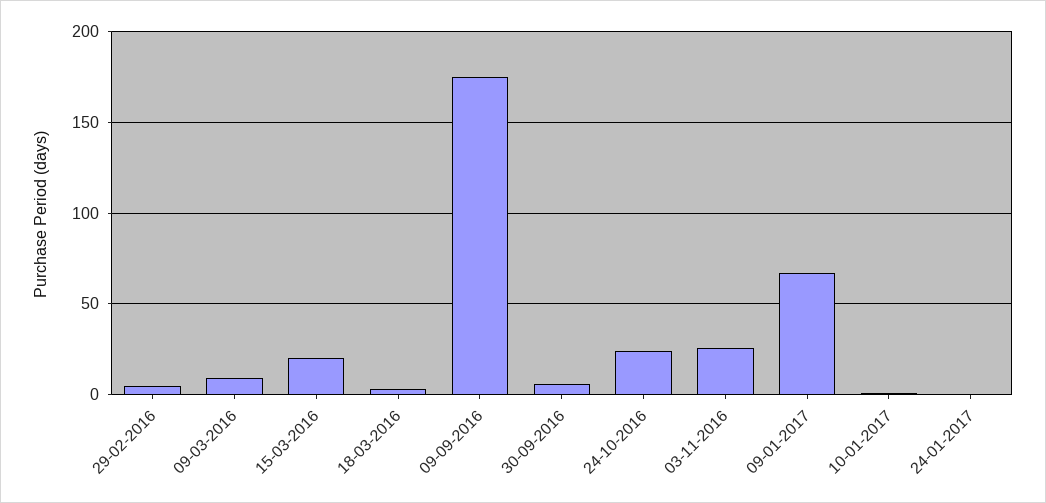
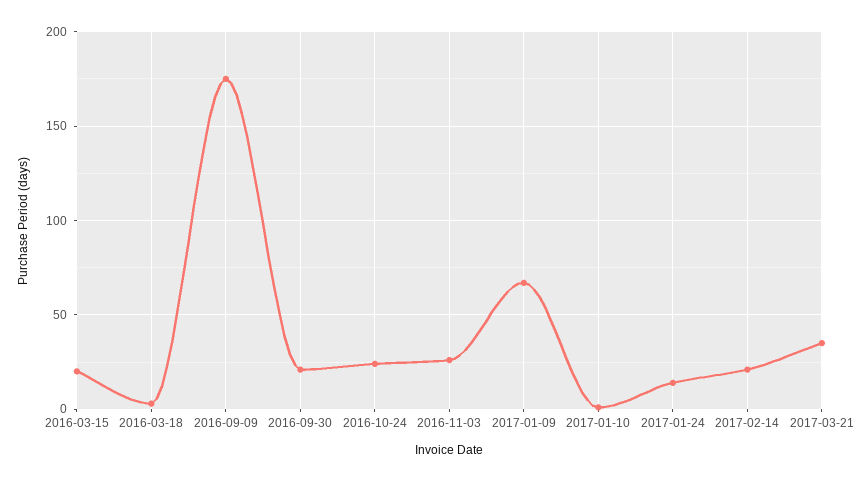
29-02-2016: 5 -> none
09-03-2016: 10 -> none
30-09-2016: 5 -> 20
24-01-2017: 0 -> 15
2017-02-14: none -> 20
2017-03-21: none -> 35

